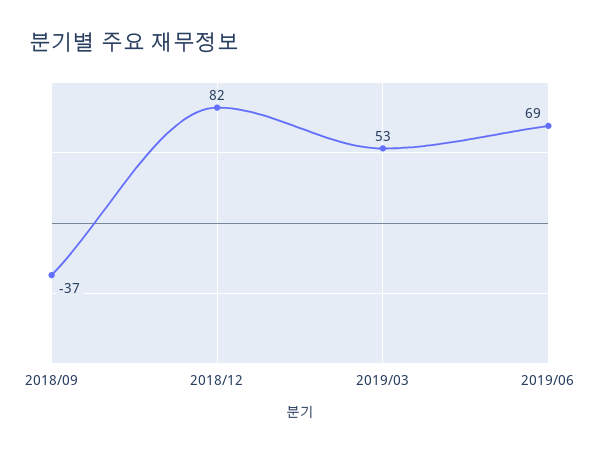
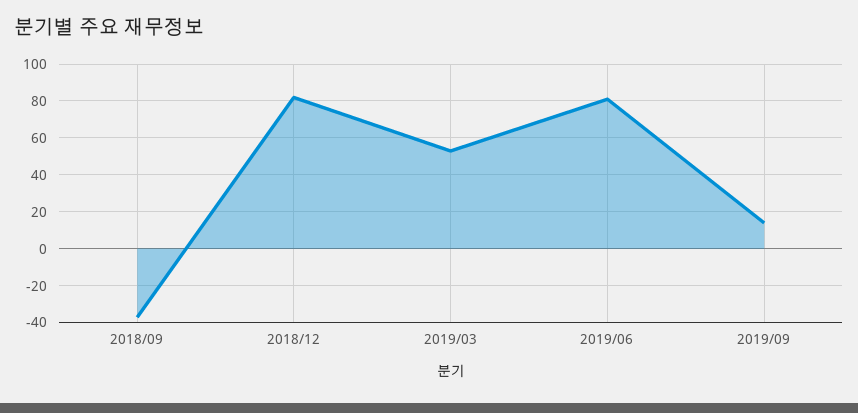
2019/06: 69 -> 80
2019/09: none -> 15

